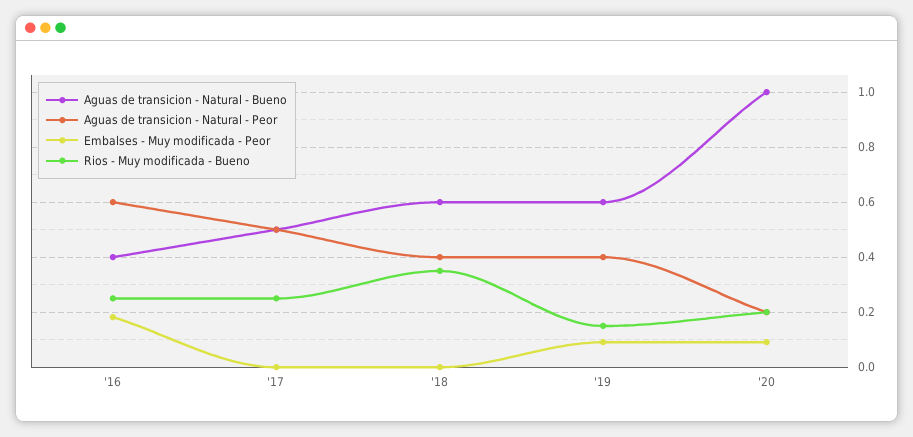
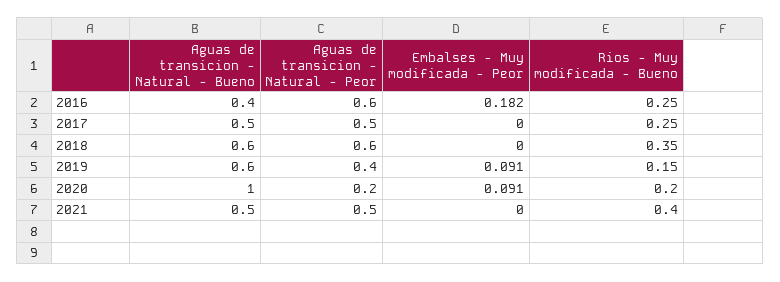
Aguas de transicion - Natural - Peor, '18: 0.4 -> 0.6
Aguas de transicion - Natural - Bueno, 2021: none -> 0.5
Aguas de transicion - Natural - Peor, 2021: none -> 0.5
Embalses - Muy modificada - Peor, 2021: none -> 0
Rios - Muy modificada - Bueno, 2021: none -> 0.4

